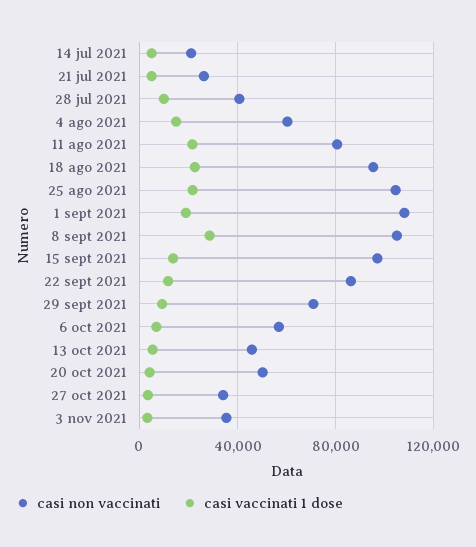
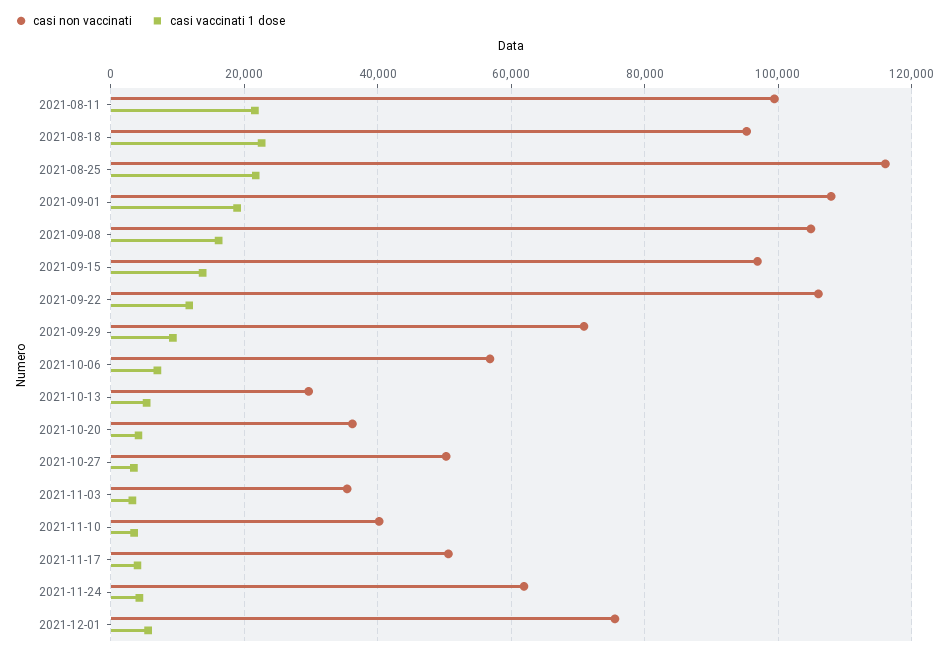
casi non vaccinati, 14 jul 2021: 20000 -> none
casi vaccinati 1 dose, 14 jul 2021: 5000 -> none
casi non vaccinati, 21 jul 2021: 25000 -> none
casi vaccinati 1 dose, 21 jul 2021: 5000 -> none
casi non vaccinati, 28 jul 2021: 40000 -> none
casi vaccinati 1 dose, 28 jul 2021: 10000 -> none
casi non vaccinati, 4 ago 2021: 60000 -> none
casi vaccinati 1 dose, 4 ago 2021: 15000 -> none
casi non vaccinati, 11 ago 2021: 80000 -> 100000
casi non vaccinati, 25 ago 2021: 105000 -> 116000
casi vaccinati 1 dose, 8 sept 2021: 30000 -> 16000
casi non vaccinati, 22 sept 2021: 85000 -> 106000
casi non vaccinati, 13 oct 2021: 45000 -> 30000
casi non vaccinati, 20 oct 2021: 50000 -> 36000
casi non vaccinati, 27 oct 2021: 35000 -> 50000
casi non vaccinati, 2021-11-10: none -> 40000
casi vaccinati 1 dose, 2021-11-10: none -> 4000
casi non vaccinati, 2021-11-17: none -> 50000
casi vaccinati 1 dose, 2021-11-17: none -> 4000
casi non vaccinati, 2021-11-24: none -> 62000
casi vaccinati 1 dose, 2021-11-24: none -> 4000
casi non vaccinati, 2021-12-01: none -> 76000
casi vaccinati 1 dose, 2021-12-01: none -> 6000

